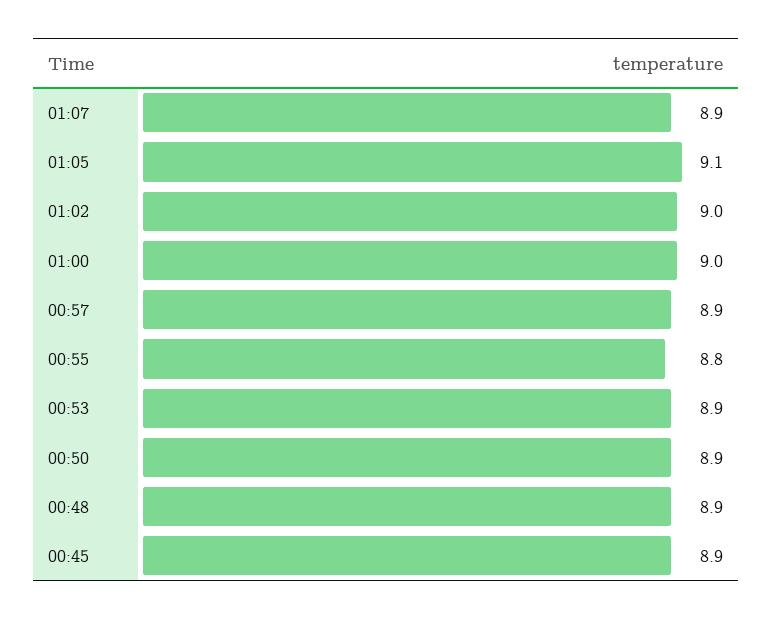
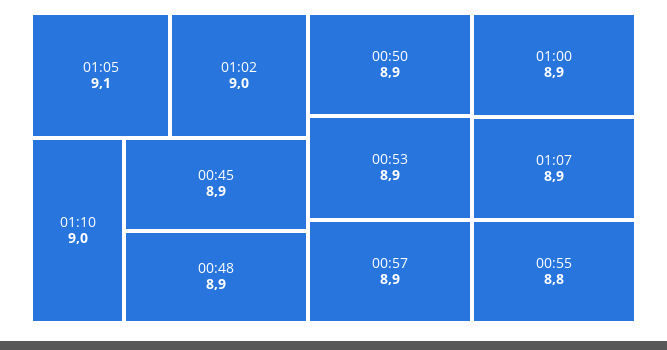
01:00: 9 -> 8.9
01:10: none -> 9

